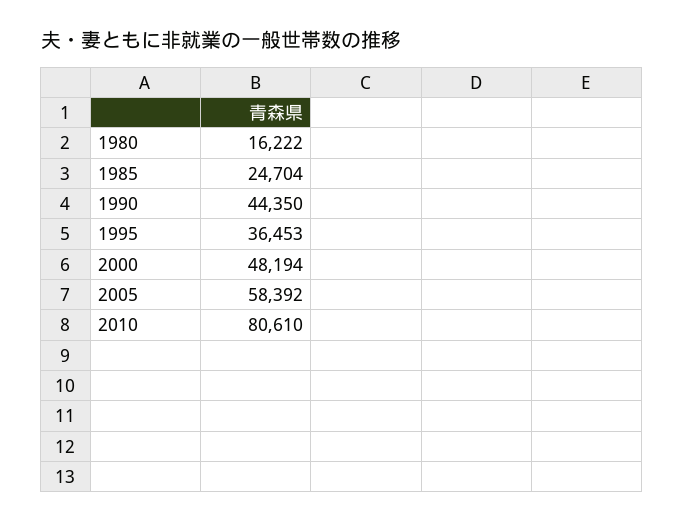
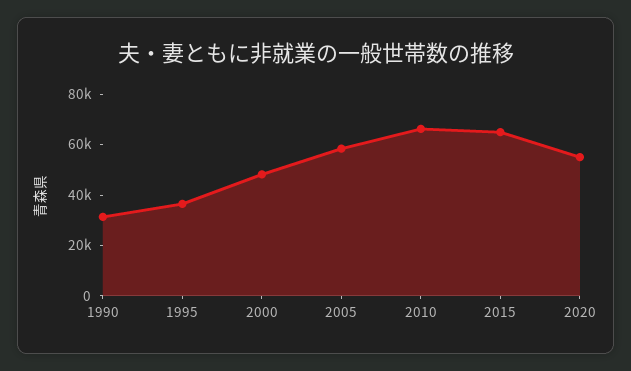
1980: 16222 -> none
1985: 24704 -> none
1990: 44350 -> 30000
2010: 80610 -> 65000
2015: none -> 65000
2020: none -> 55000

